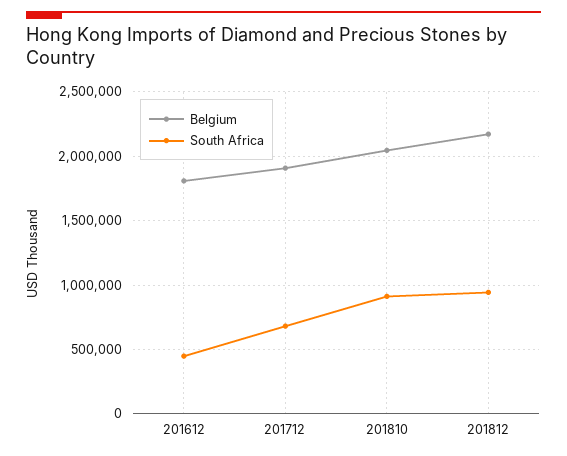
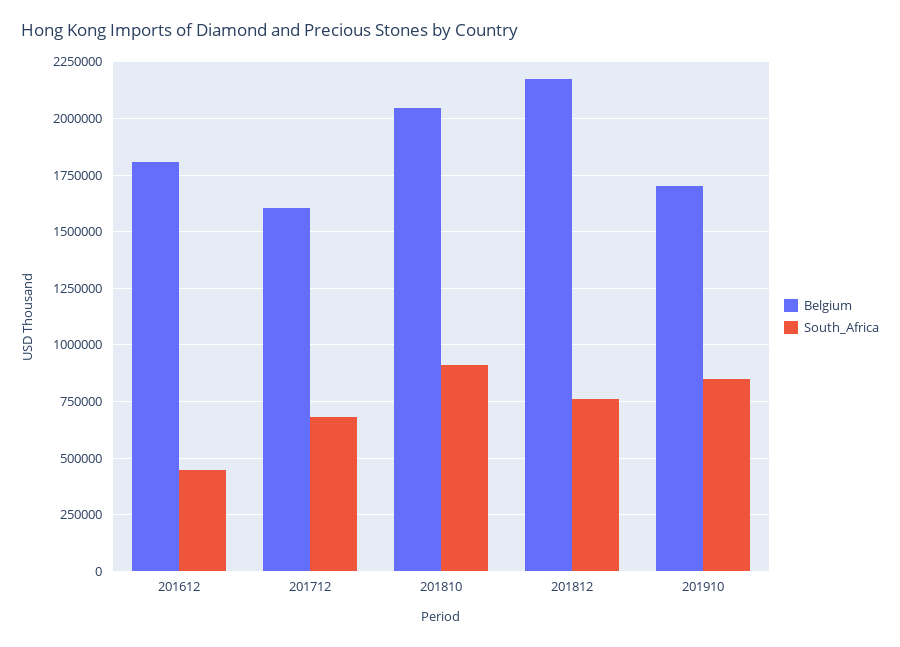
Belgium, 201712: 1900000 -> 1600000
South Africa, 201812: 950000 -> 750000
Belgium, 201910: none -> 1700000
South Africa, 201910: none -> 850000

